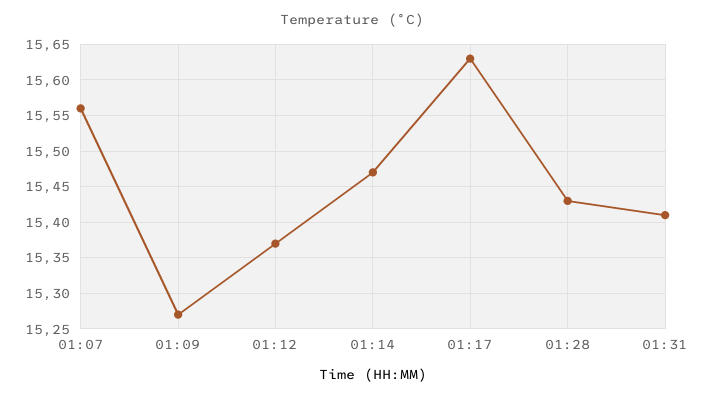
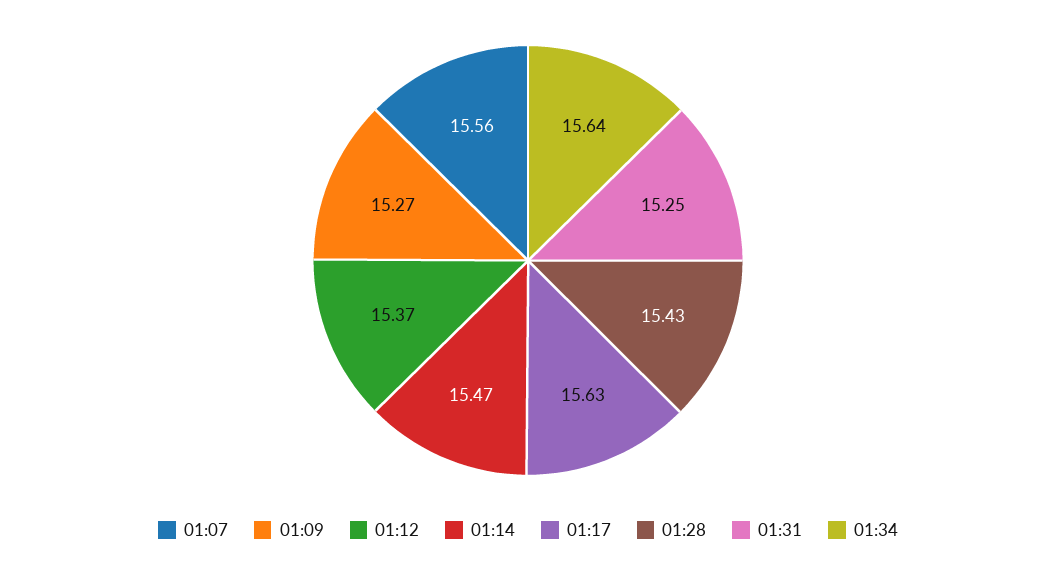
01:31: 15.41 -> 15.25
01:34: none -> 15.64

